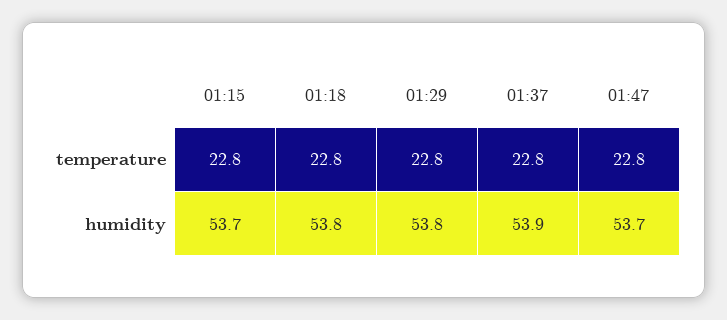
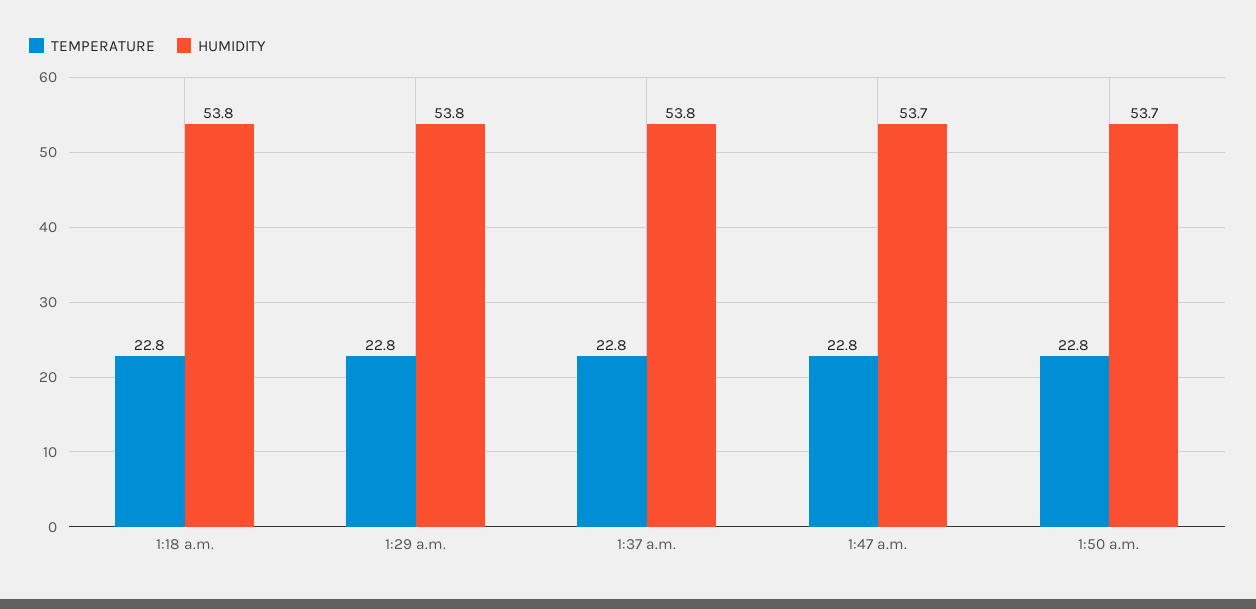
temperature, 01:15: 22.8 -> none
humidity, 01:15: 53.7 -> none
humidity, 01:37: 53.9 -> 53.8
temperature, 1:50 a.m.: none -> 22.8
humidity, 1:50 a.m.: none -> 53.7

